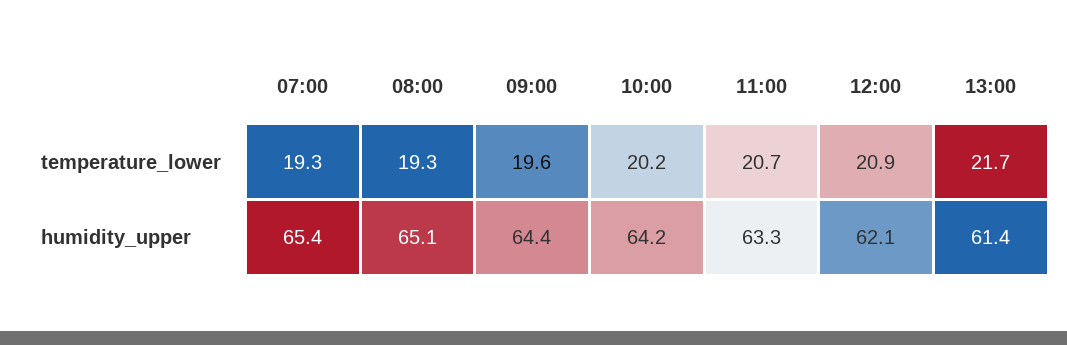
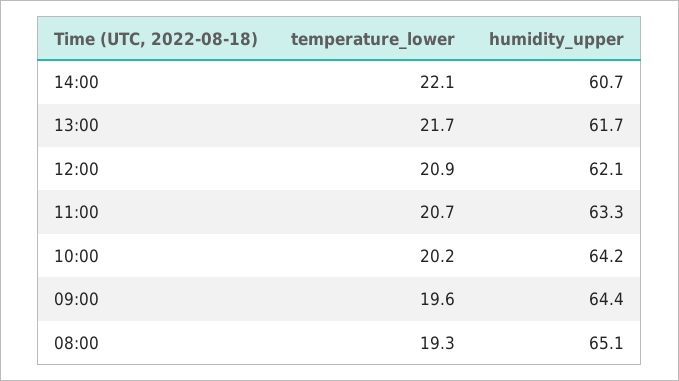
07:00, temperature_lower: 19.3 -> none
07:00, humidity_upper: 65.4 -> none
13:00, humidity_upper: 61.4 -> 61.7
14:00, temperature_lower: none -> 22.1
14:00, humidity_upper: none -> 60.7

